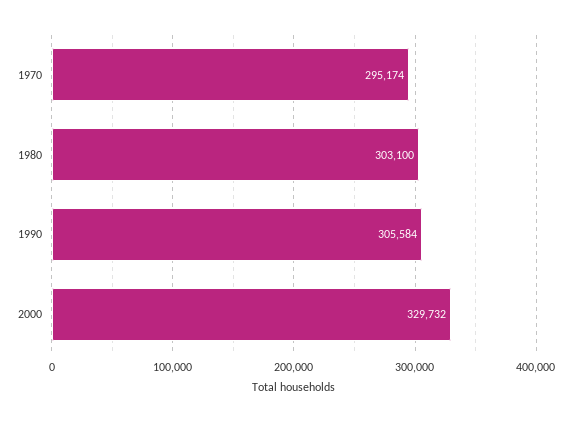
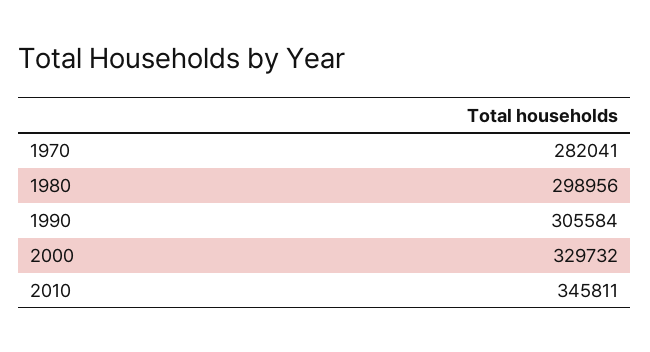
1970: 295174 -> 282041
1980: 303100 -> 298956
2010: none -> 345811

